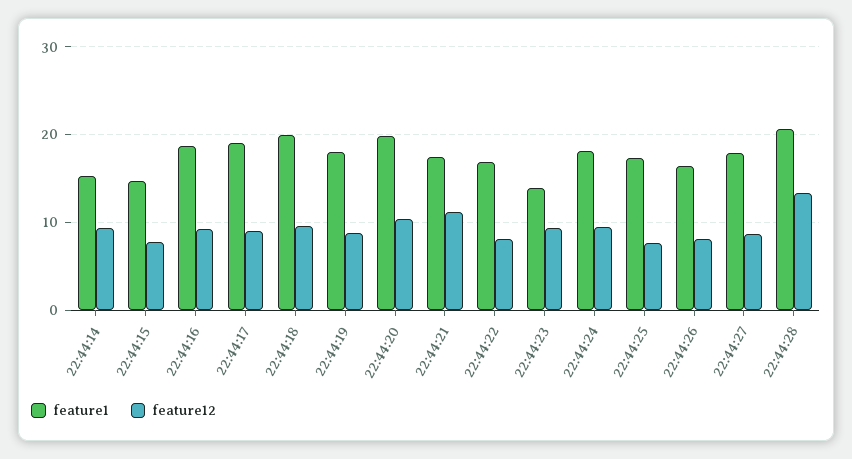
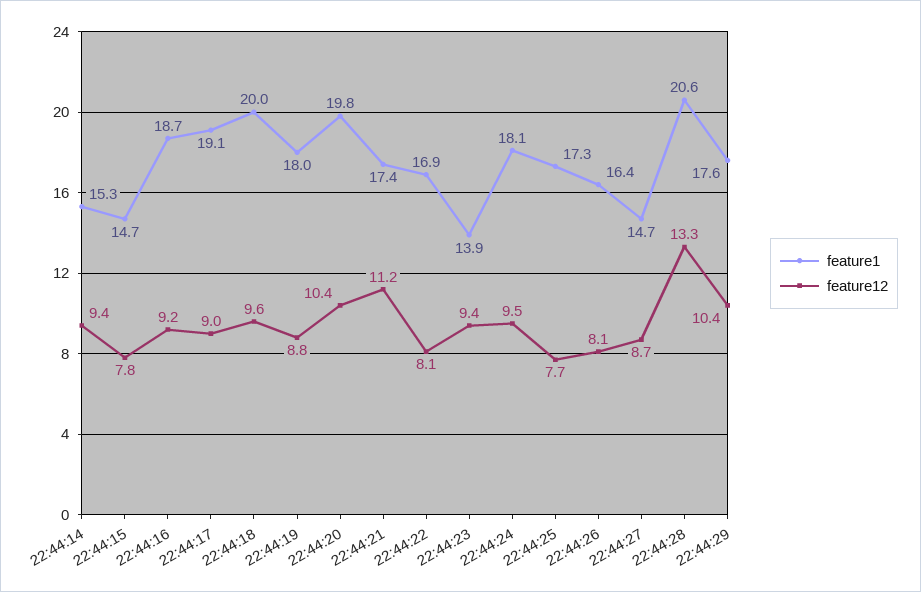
feature1, 22:44:27: 18 -> 14.7
feature1, 22:44:29: none -> 17.6
feature12, 22:44:29: none -> 10.4

